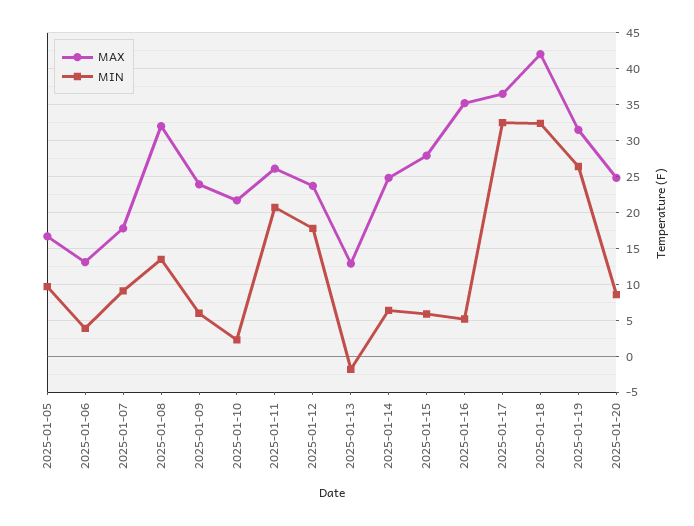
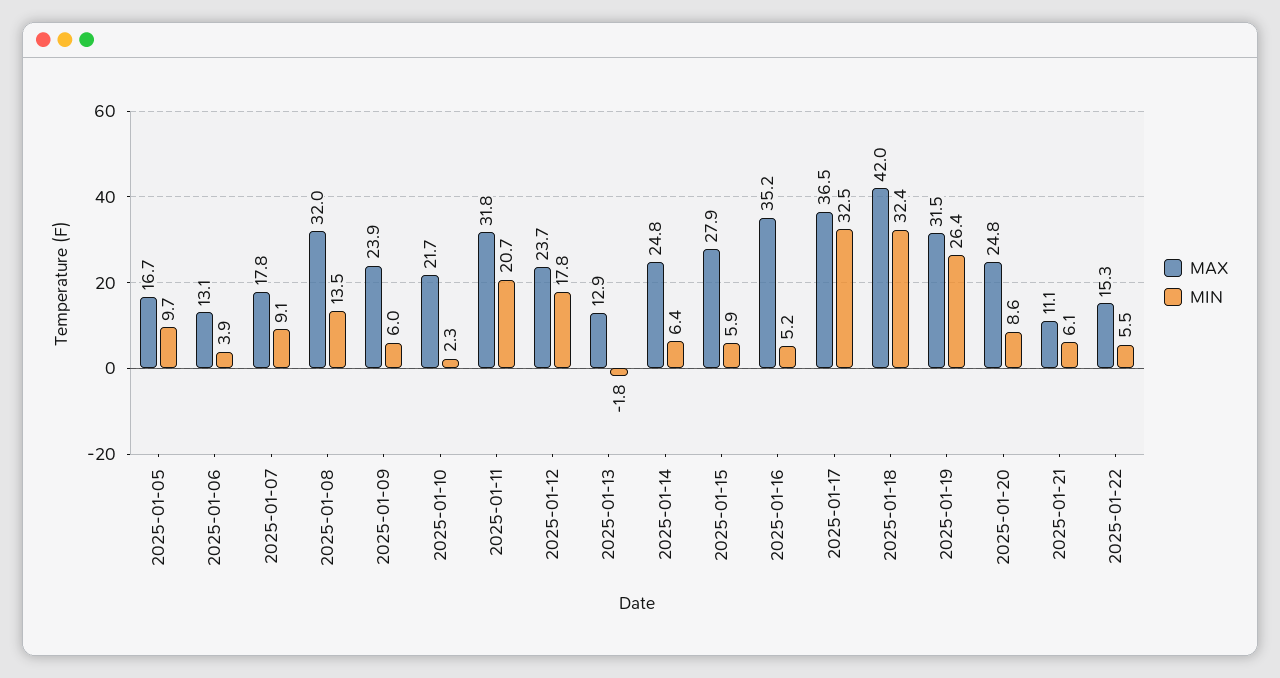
MAX, 2025-01-11: 26 -> 31.8
MAX, 2025-01-21: none -> 11.1
MIN, 2025-01-21: none -> 6.1
MAX, 2025-01-22: none -> 15.3
MIN, 2025-01-22: none -> 5.5

